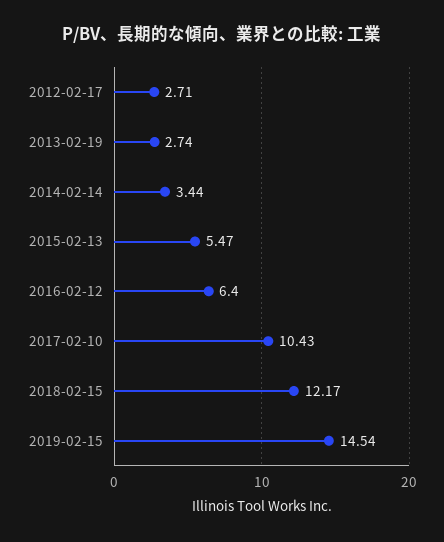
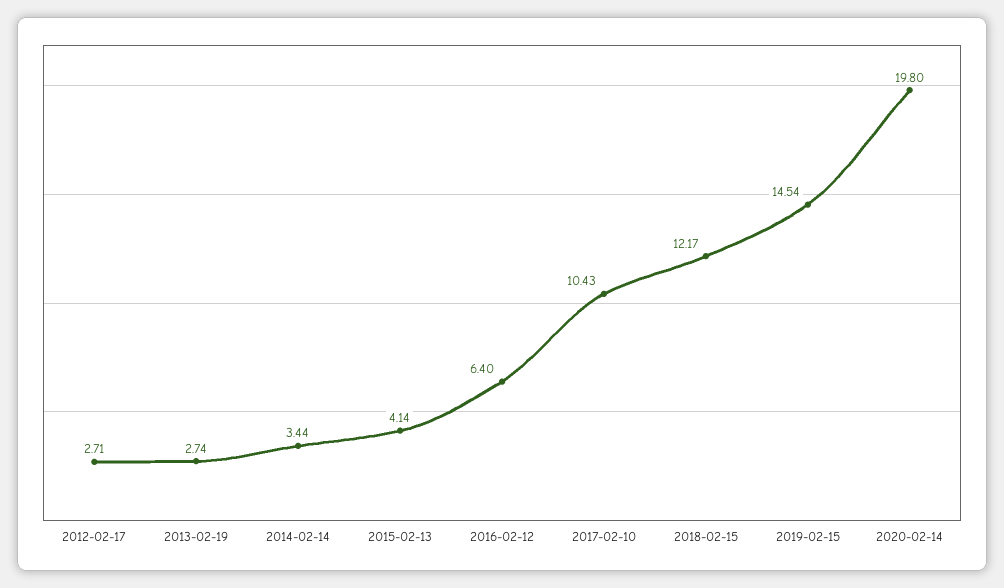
2015-02-13: 5.47 -> 4.14
2020-02-14: none -> 19.8

